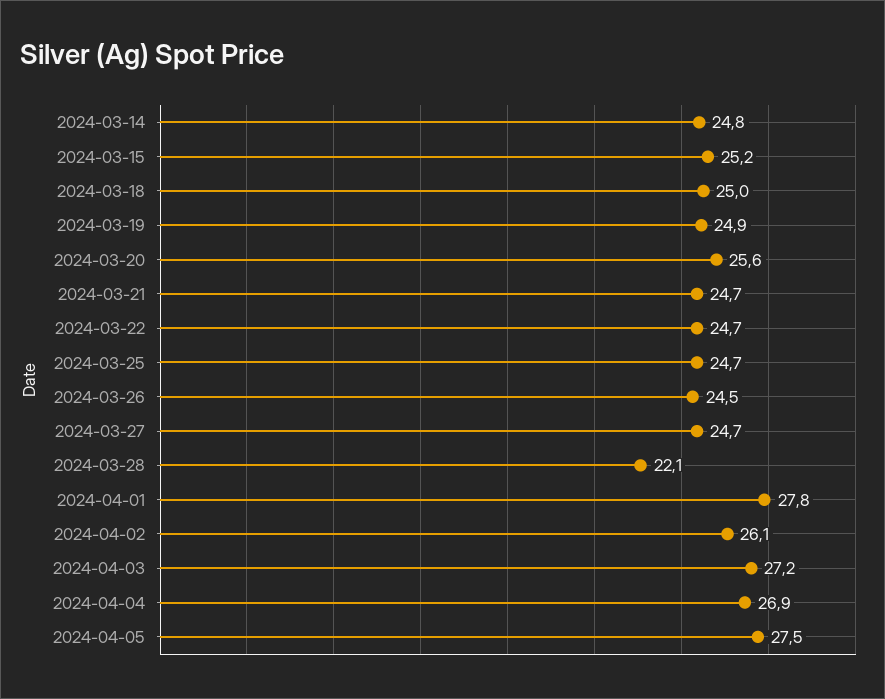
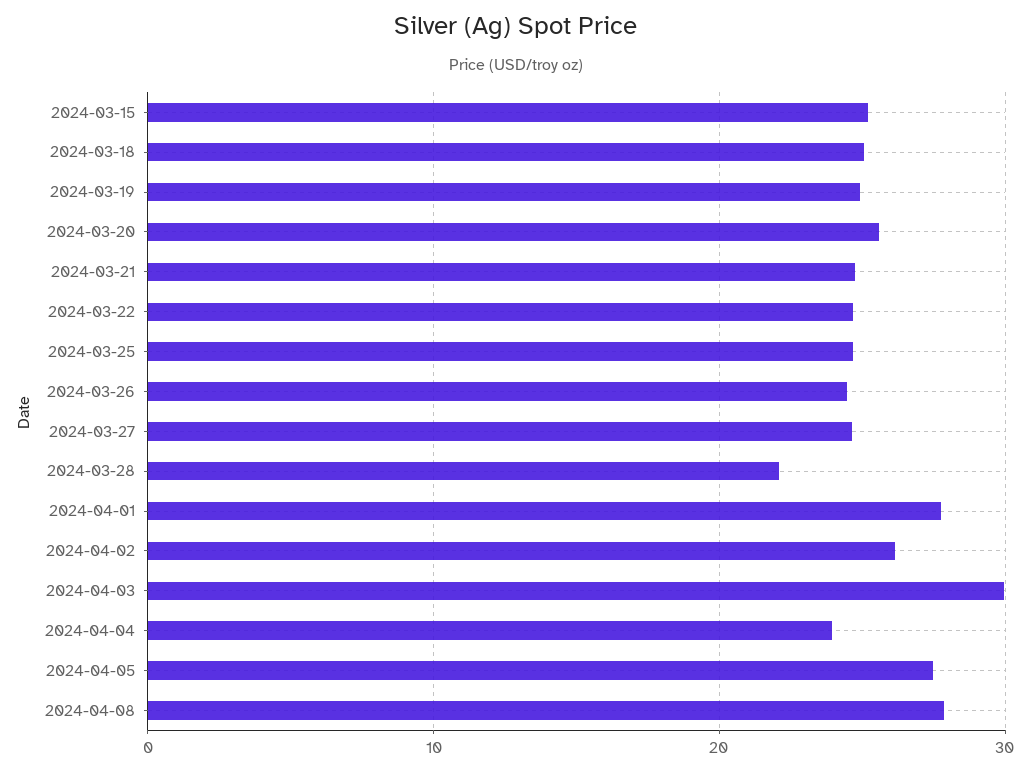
2024-03-14: 24.8 -> none
2024-04-03: 27.2 -> 30
2024-04-04: 26.9 -> 24
2024-04-08: none -> 28

